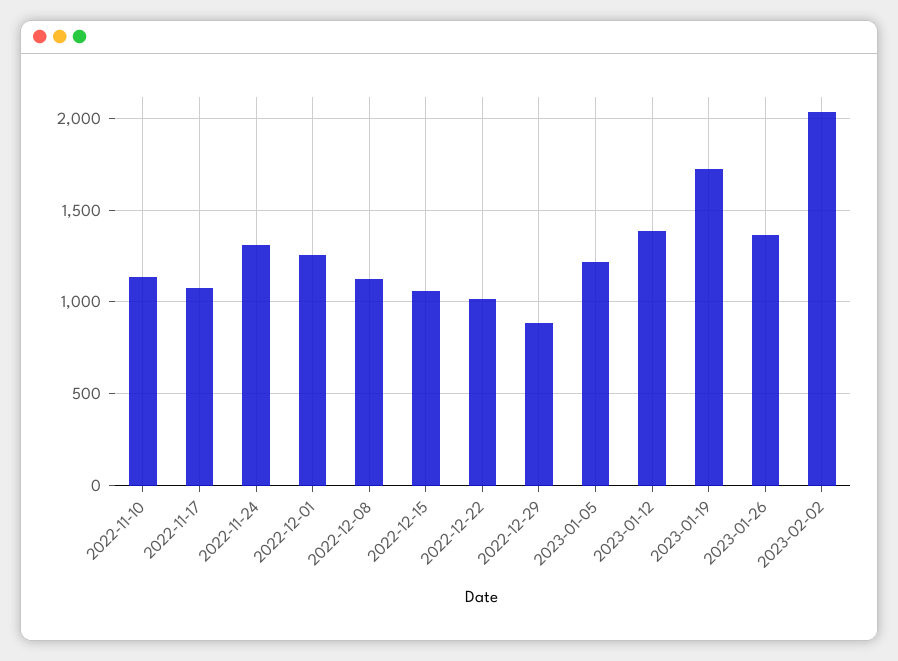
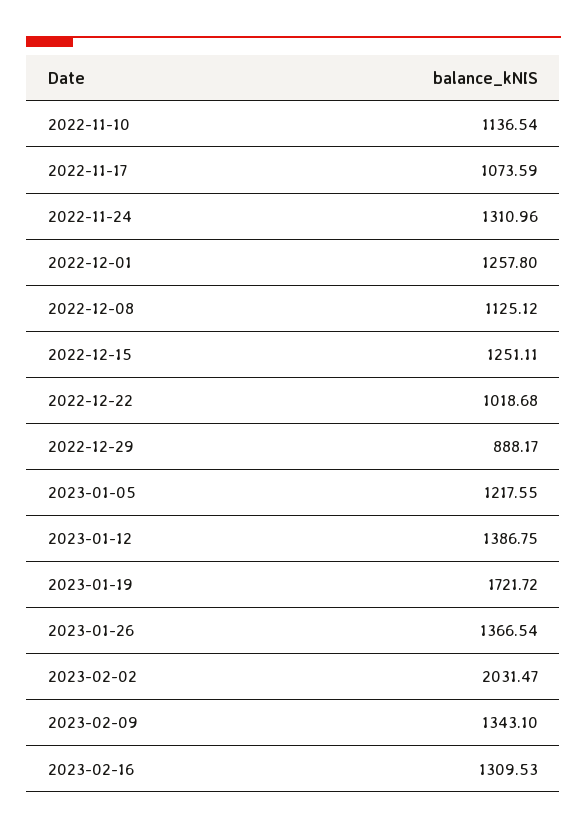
2022-12-15: 1050 -> 1251.11
2023-02-09: none -> 1343.1
2023-02-16: none -> 1309.53

